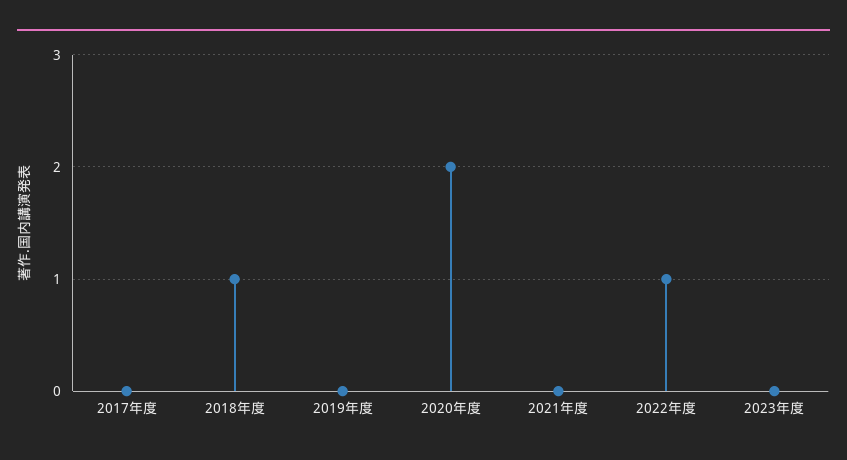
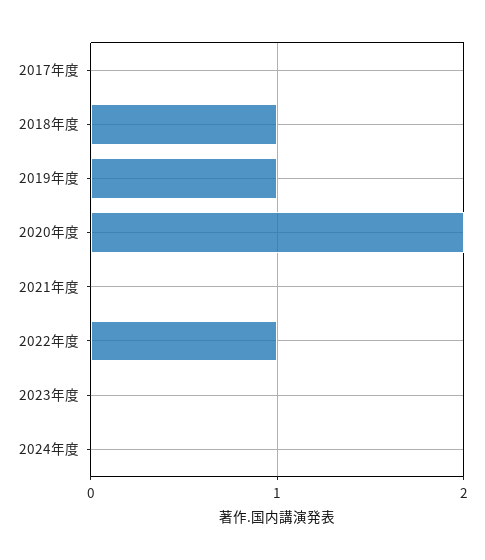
2019年度: 0 -> 1
2024年度: none -> 0

